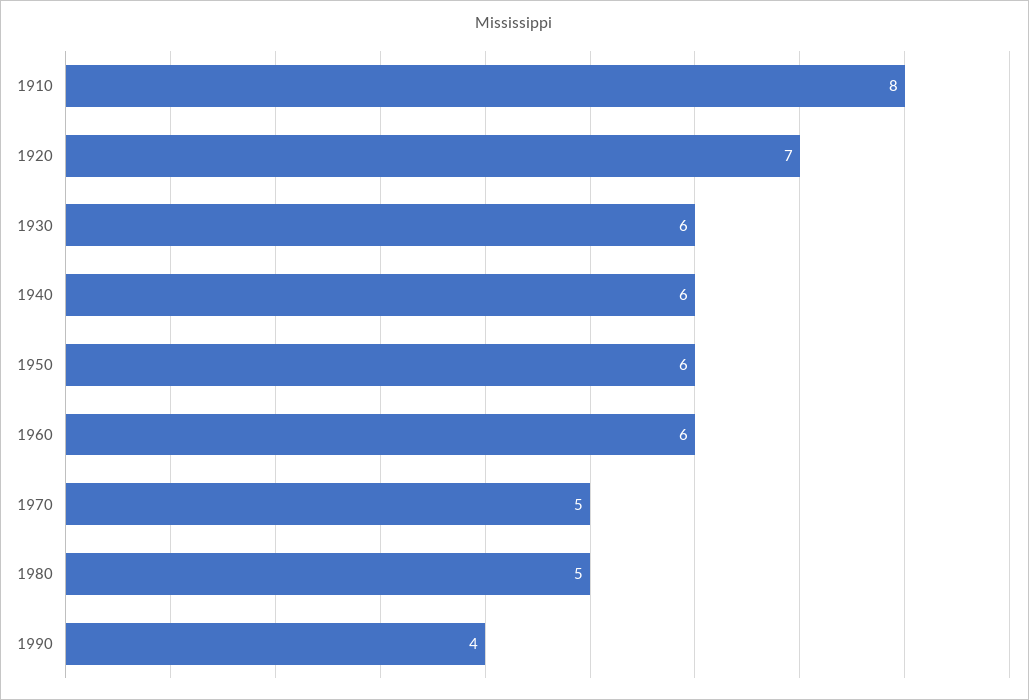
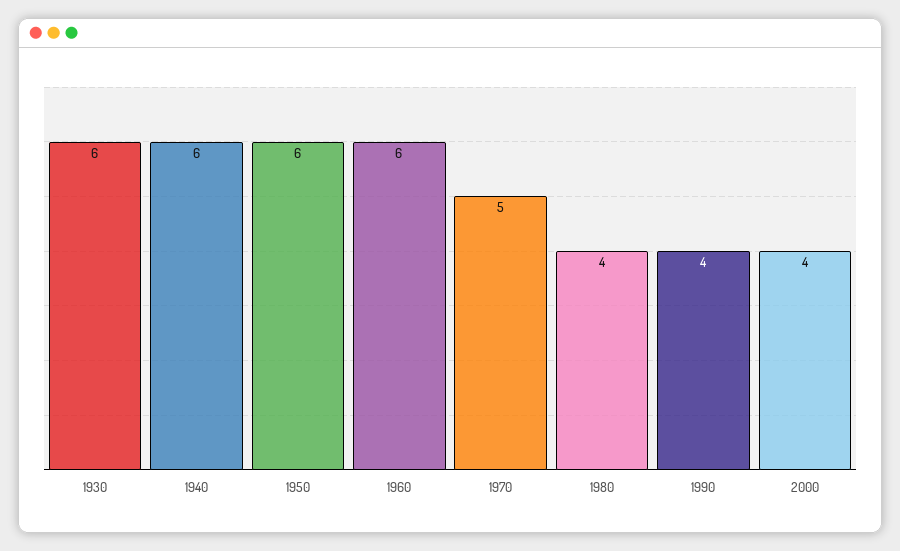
1910: 8 -> none
1920: 7 -> none
1980: 5 -> 4
2000: none -> 4

